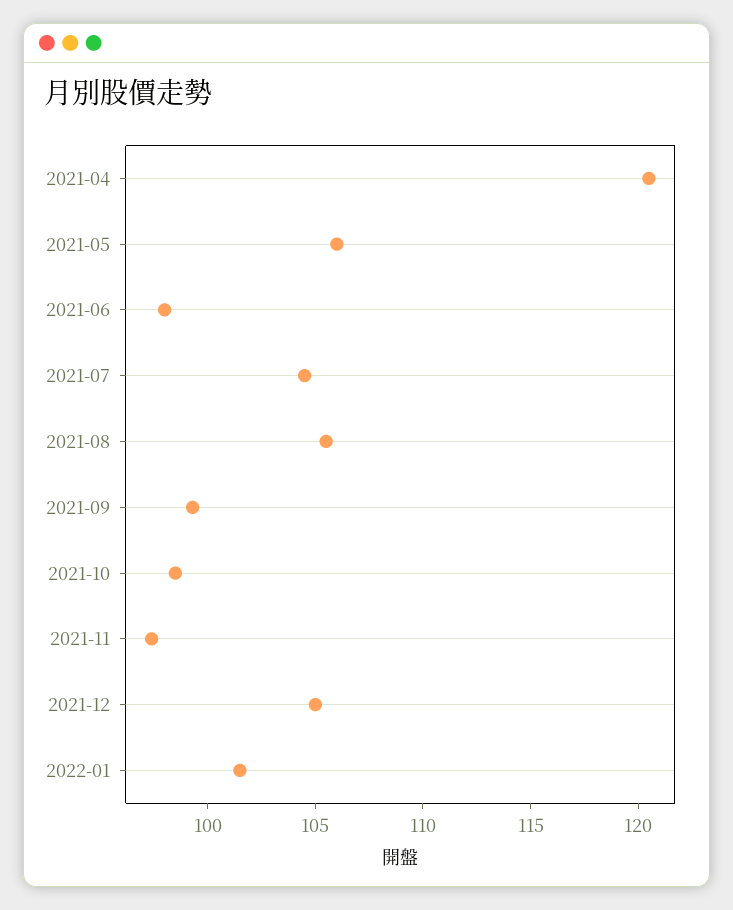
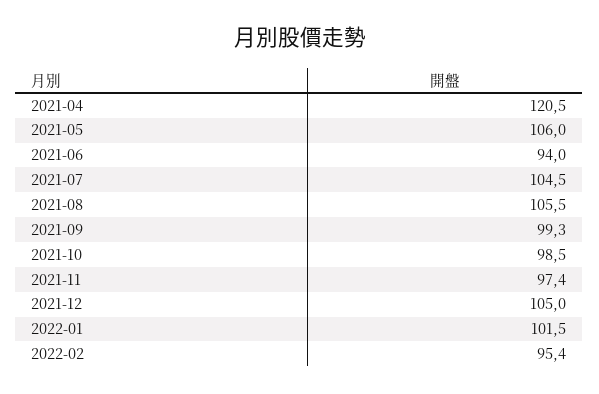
2021-06: 98 -> 94
2022-02: none -> 95.4

